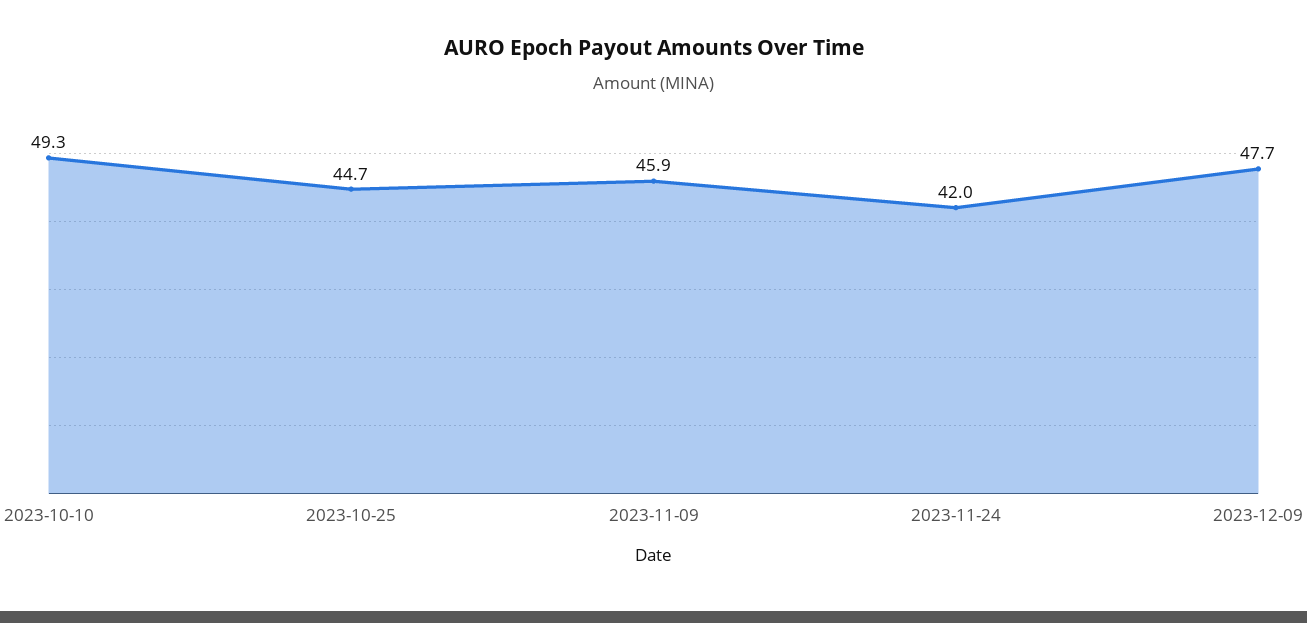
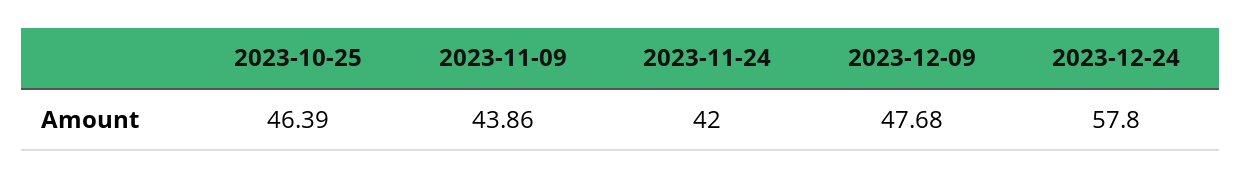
2023-10-10: 49.3 -> none
2023-10-25: 44.7 -> 46.39
2023-11-09: 45.9 -> 43.86
2023-12-24: none -> 57.8

